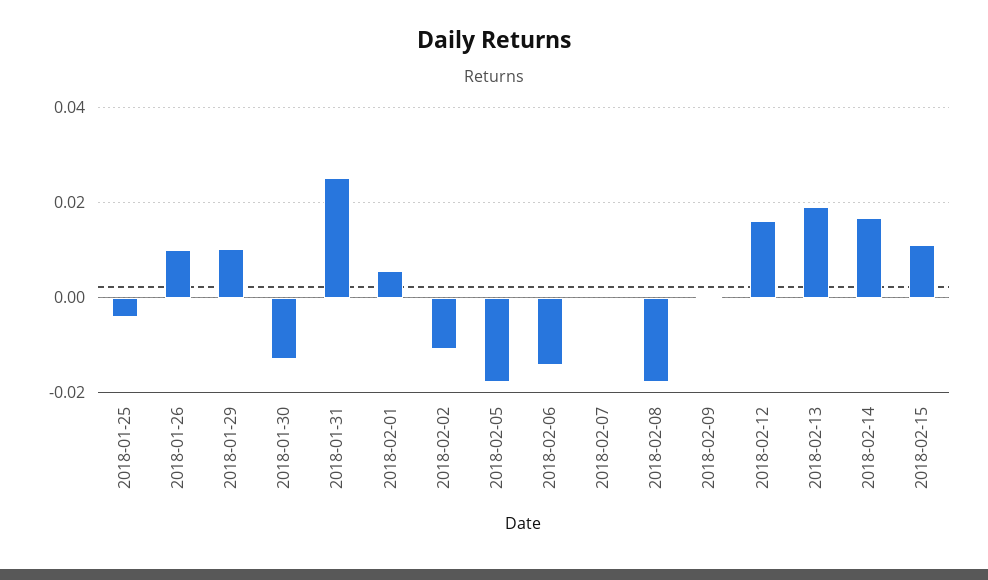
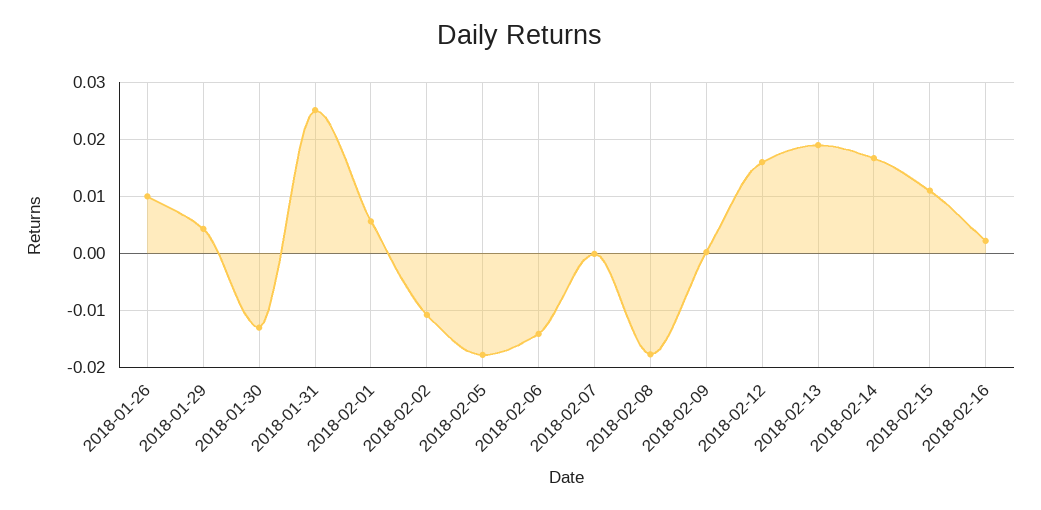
2018-01-25: -0.004 -> none
2018-01-29: 0.01 -> 0.004
2018-02-16: none -> 0.002

